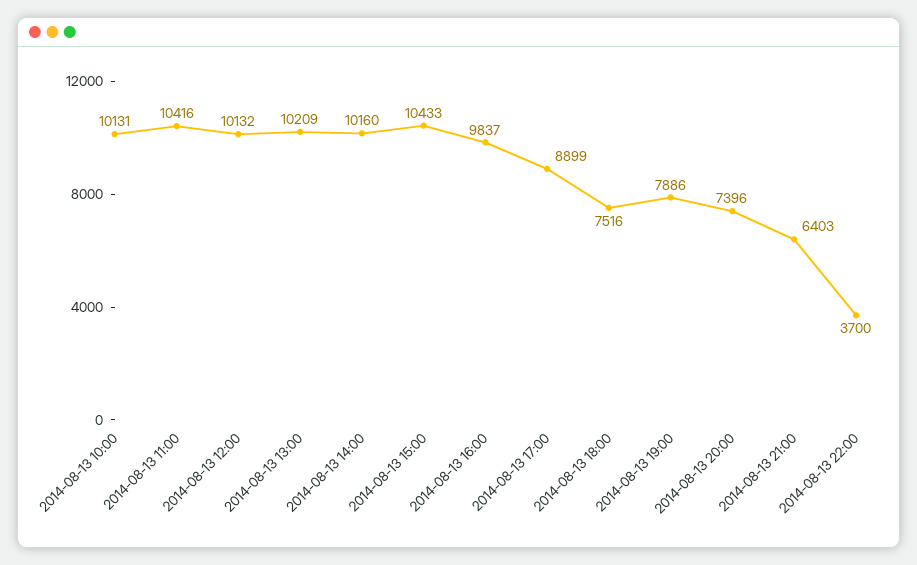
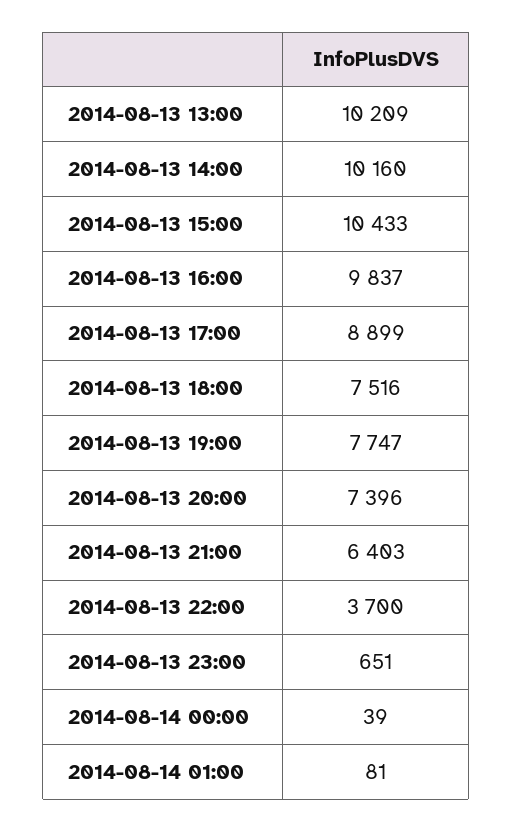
2014-08-13 10:00: 10131 -> none
2014-08-13 11:00: 10416 -> none
2014-08-13 12:00: 10132 -> none
2014-08-13 19:00: 7886 -> 7747
2014-08-13 23:00: none -> 651
2014-08-14 00:00: none -> 39
2014-08-14 01:00: none -> 81

